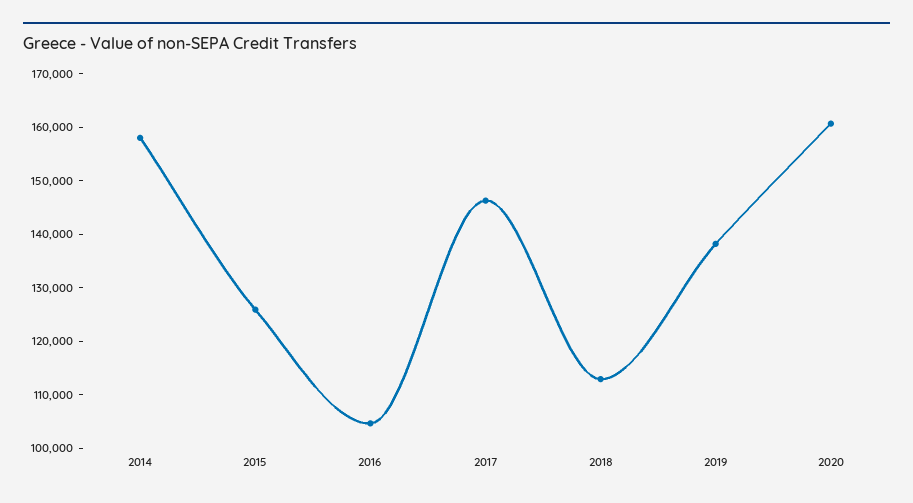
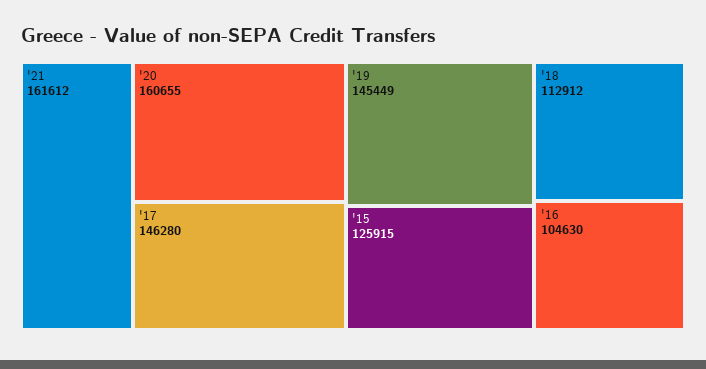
2014: 158000 -> none
2019: 138000 -> 145449
'21: none -> 161612

